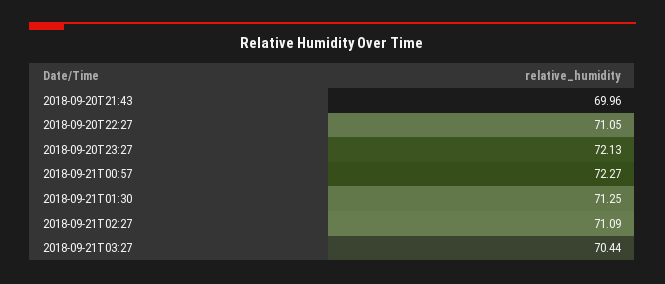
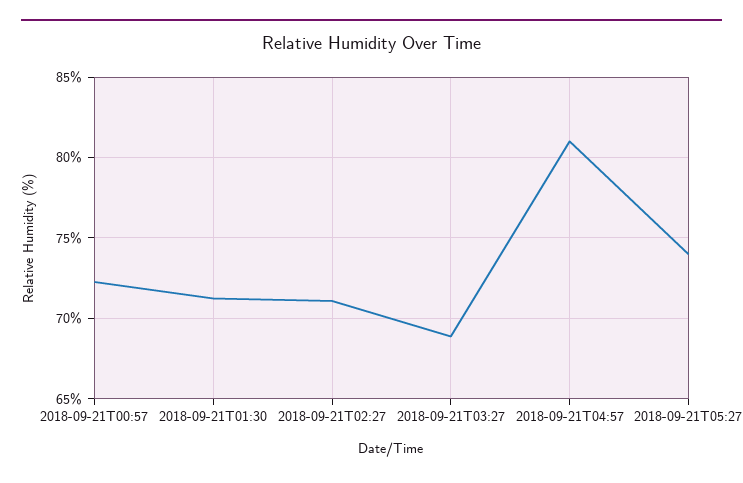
2018-09-20T21:43: 69.96 -> none
2018-09-20T22:27: 71.05 -> none
2018-09-20T23:27: 72.13 -> none
2018-09-21T03:27: 70.44 -> 69
2018-09-21T04:57: none -> 81
2018-09-21T05:27: none -> 74

